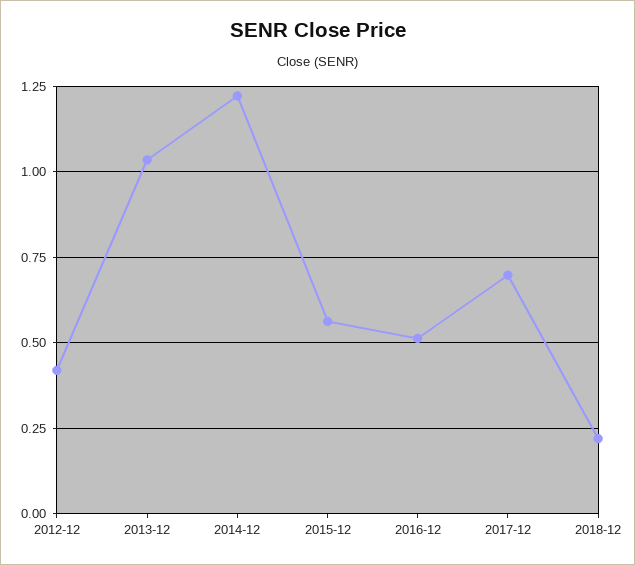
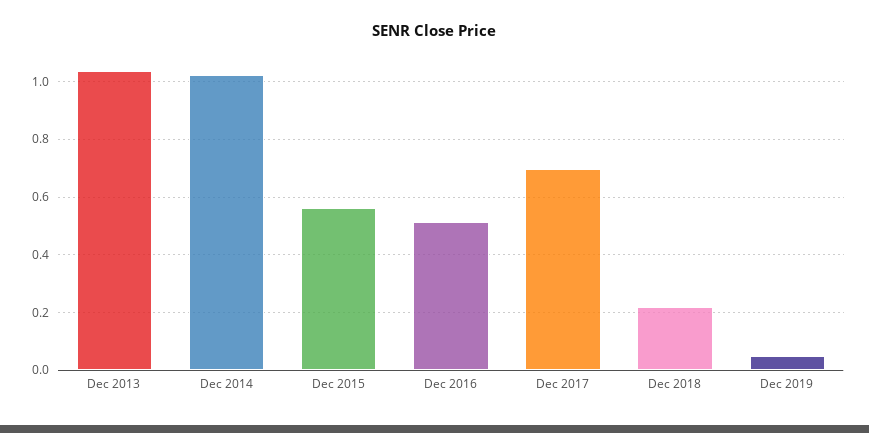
2012-12: 0.425 -> none
2014-12: 1.225 -> 1.025
Dec 2019: none -> 0.05

